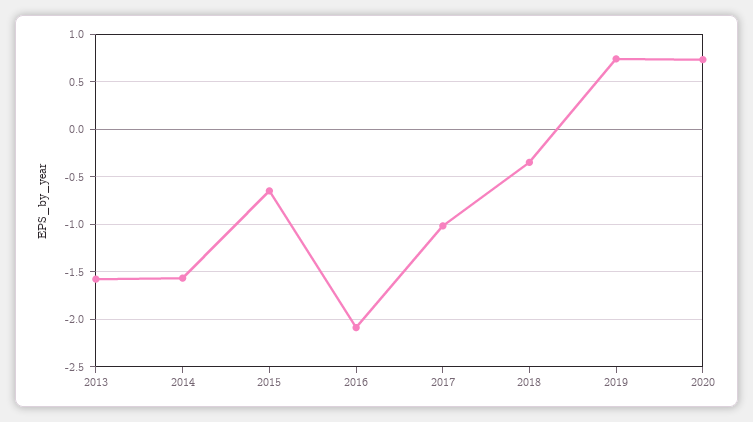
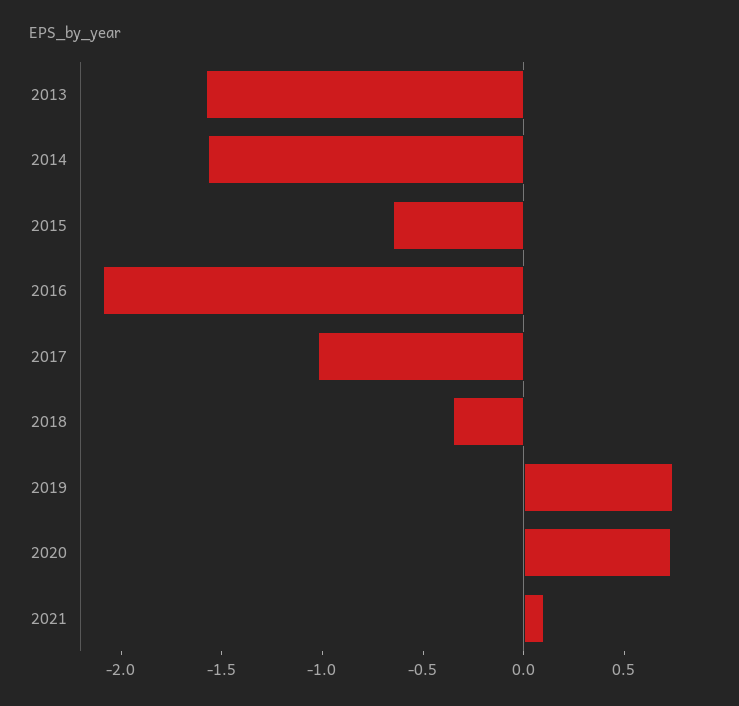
2021: none -> 0.1

